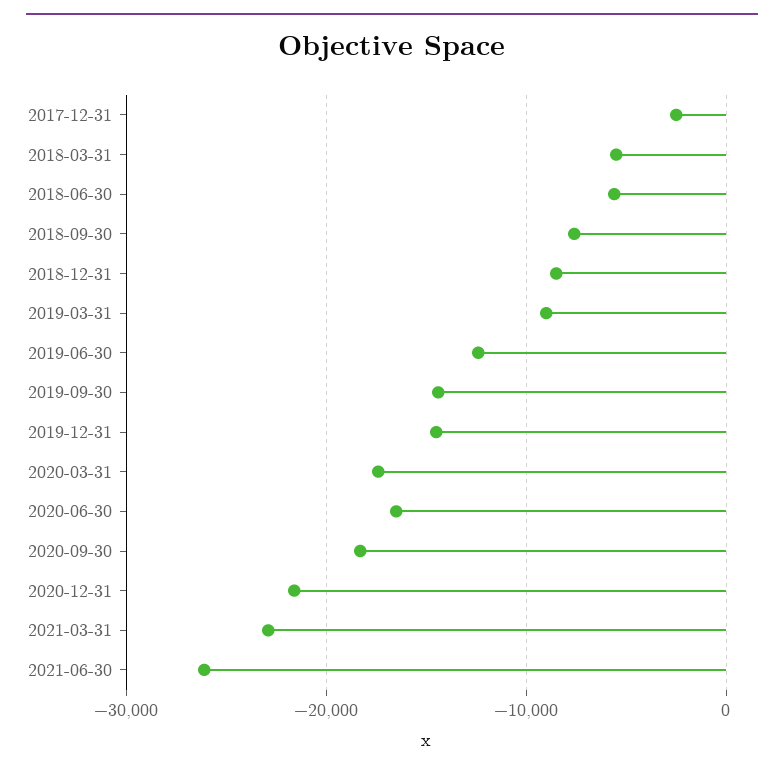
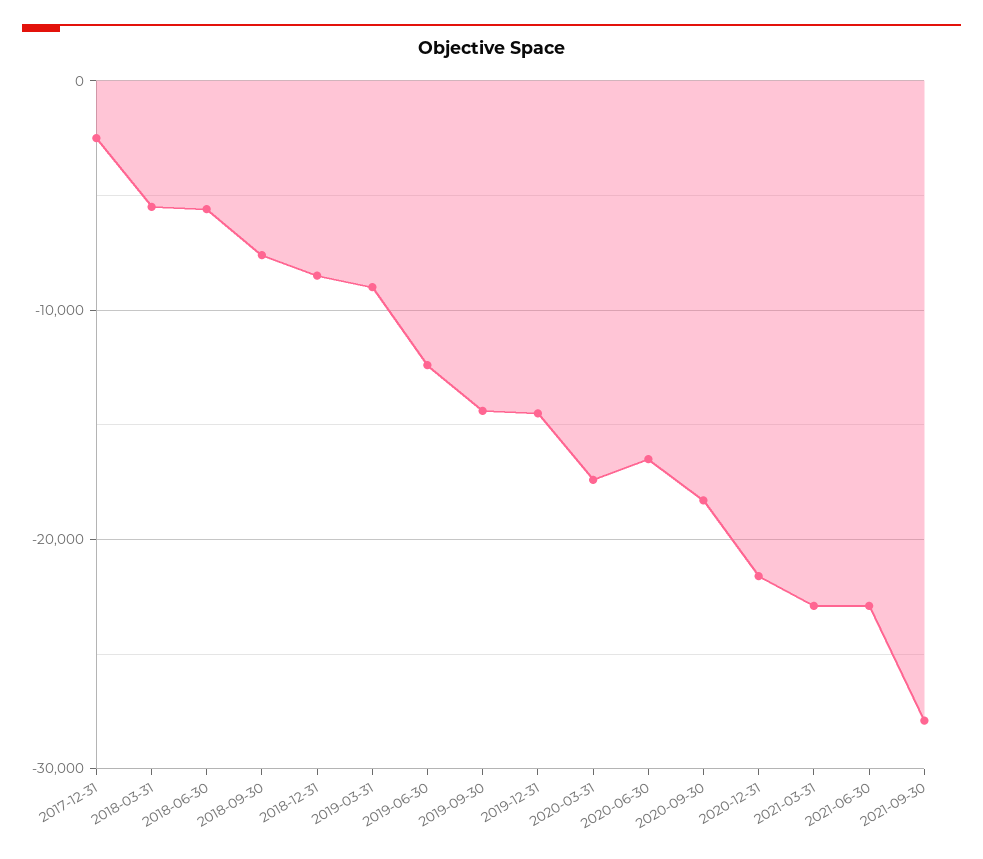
2021-06-30: -26000 -> -23000
2021-09-30: none -> -28000

